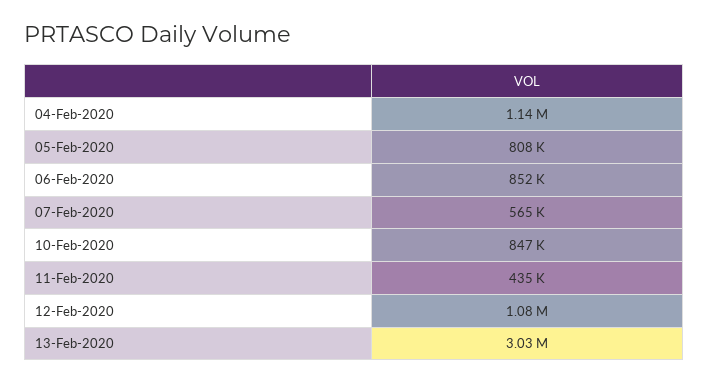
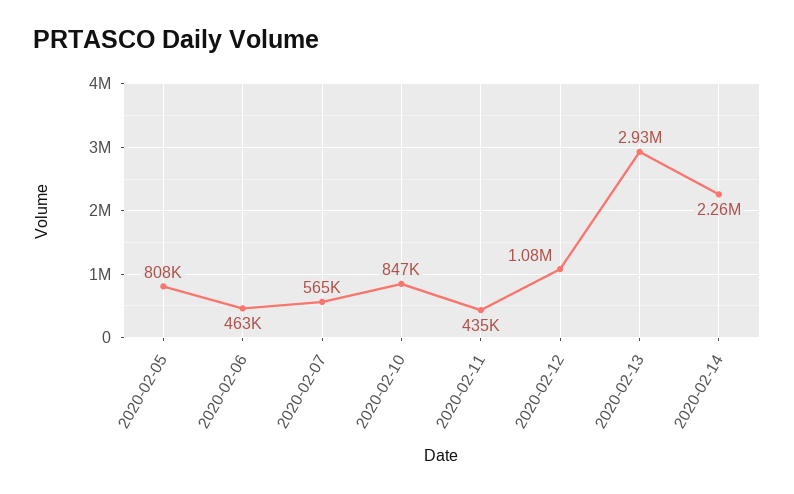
04-Feb-2020: 1140000 -> none
06-Feb-2020: 852000 -> 463000
13-Feb-2020: 3030000 -> 2930000
2020-02-14: none -> 2260000

